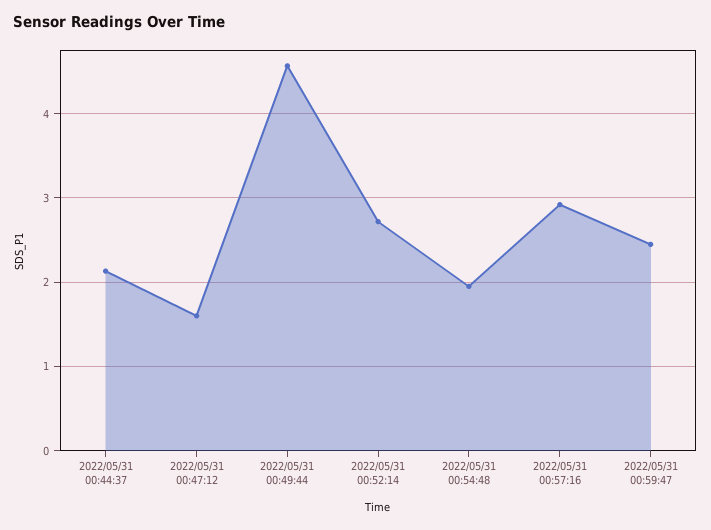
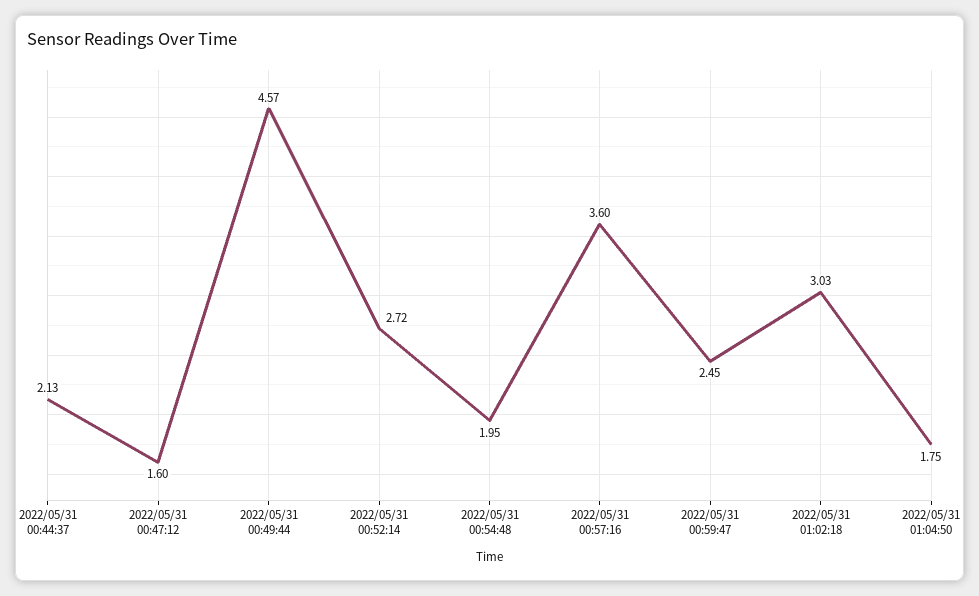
2022/05/31 00:57:16: 2.9 -> 3.6
2022/05/31 01:02:18: none -> 3.03
2022/05/31 01:04:50: none -> 1.75

